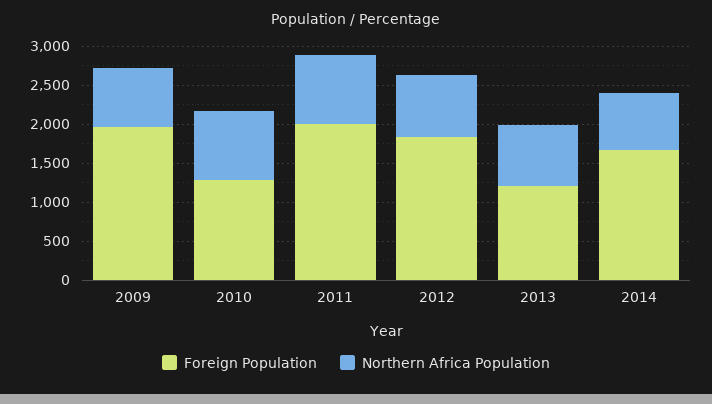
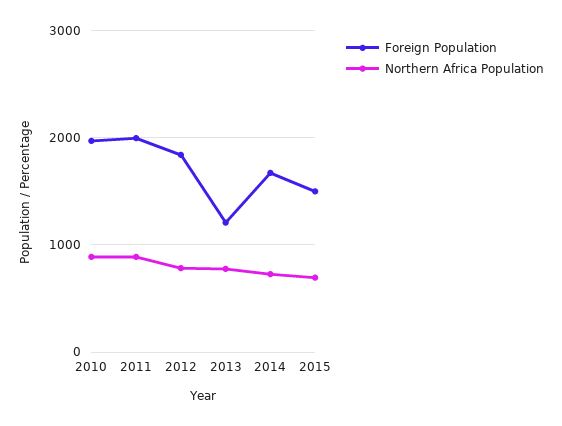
Foreign Population, 2009: 2000 -> none
Northern Africa Population, 2009: 750 -> none
Foreign Population, 2010: 1250 -> 2000
Foreign Population, 2015: none -> 1500
Northern Africa Population, 2015: none -> 700

